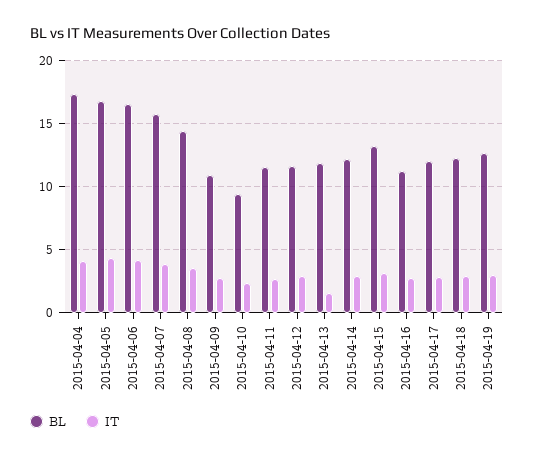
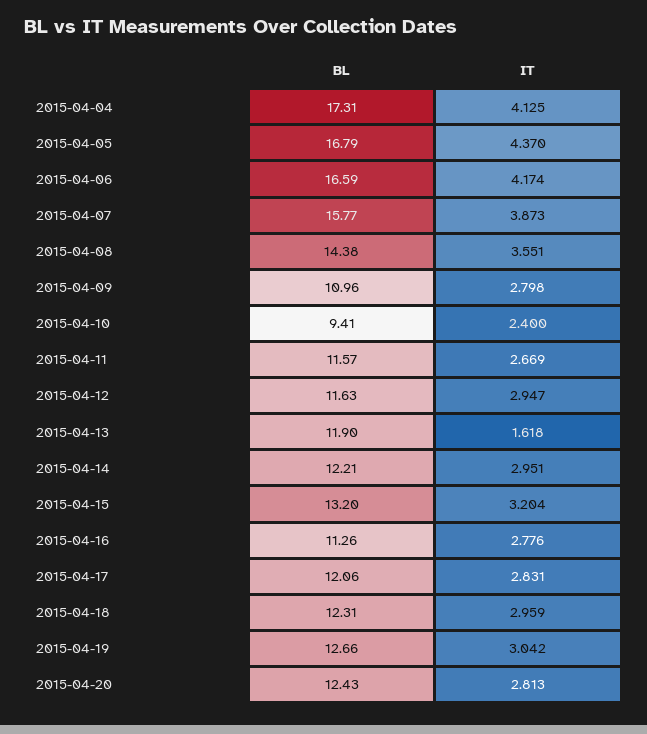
BL, 2015-04-20: none -> 12.43
IT, 2015-04-20: none -> 2.813

